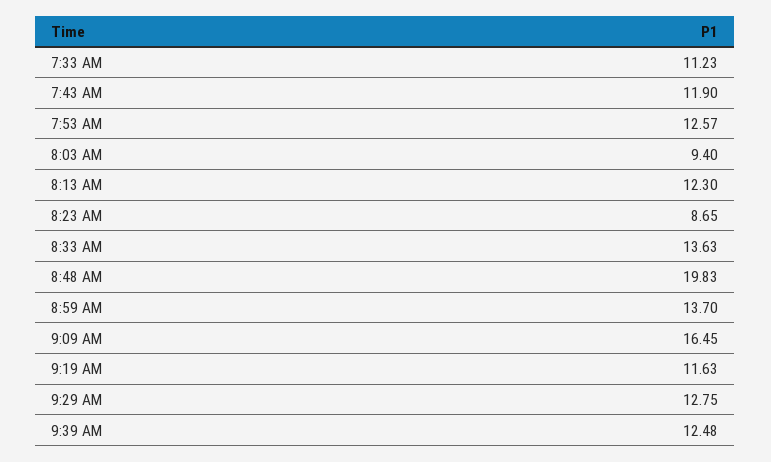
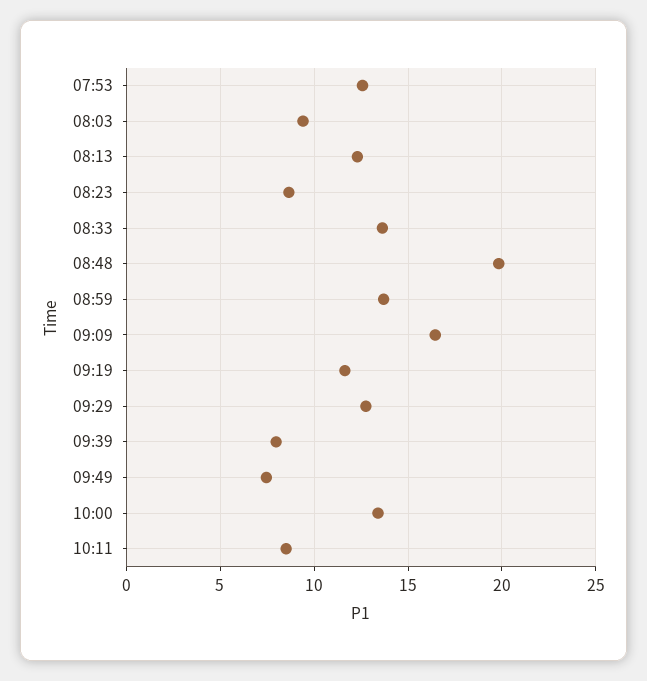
7:33 AM: 11.23 -> none
7:43 AM: 11.9 -> none
9:39 AM: 12.48 -> 8
09:49: none -> 7.5
10:00: none -> 13.5
10:11: none -> 8.5

